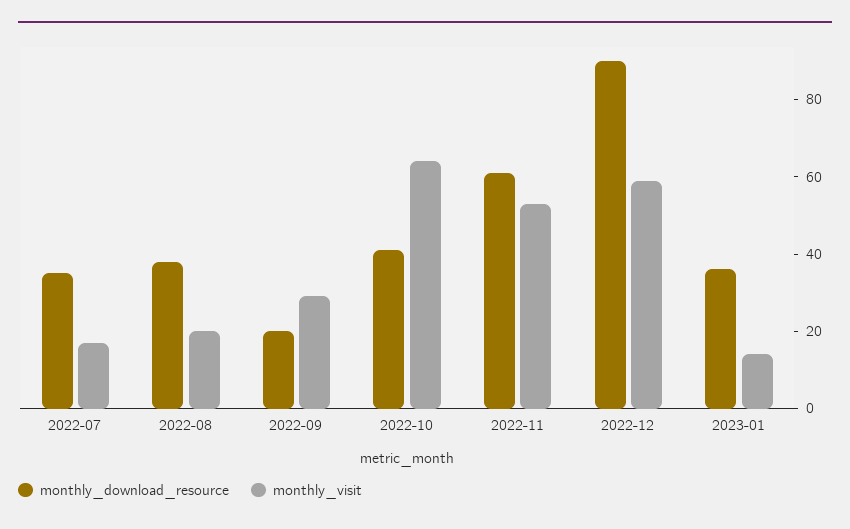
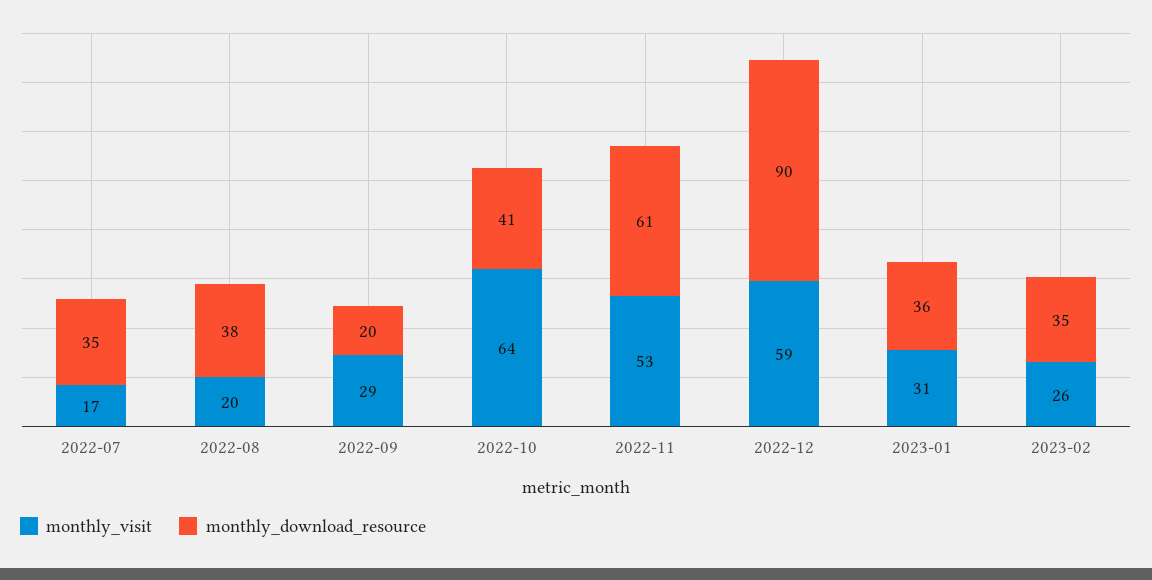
monthly_visit, 2023-01: 15 -> 31
monthly_visit, 2023-02: none -> 26
monthly_download_resource, 2023-02: none -> 35

